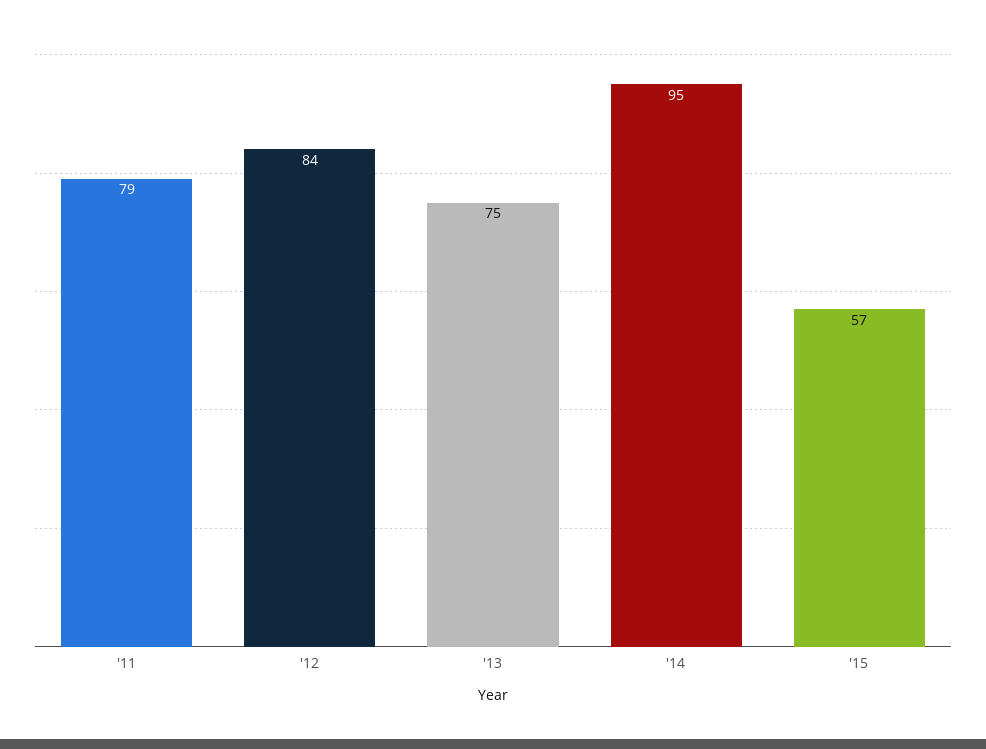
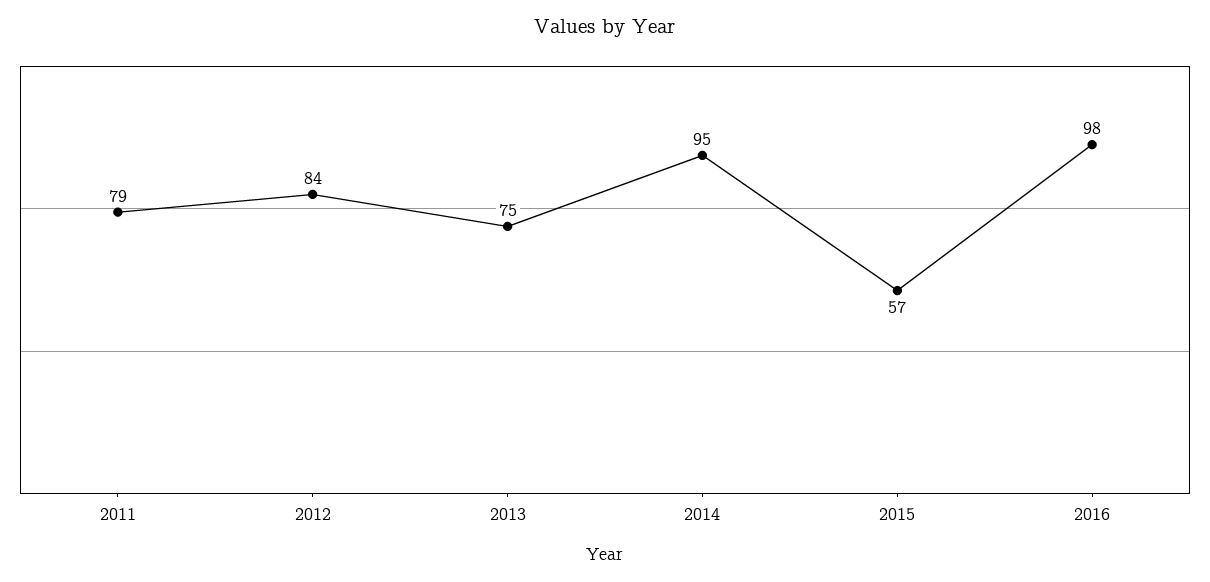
2016: none -> 98

